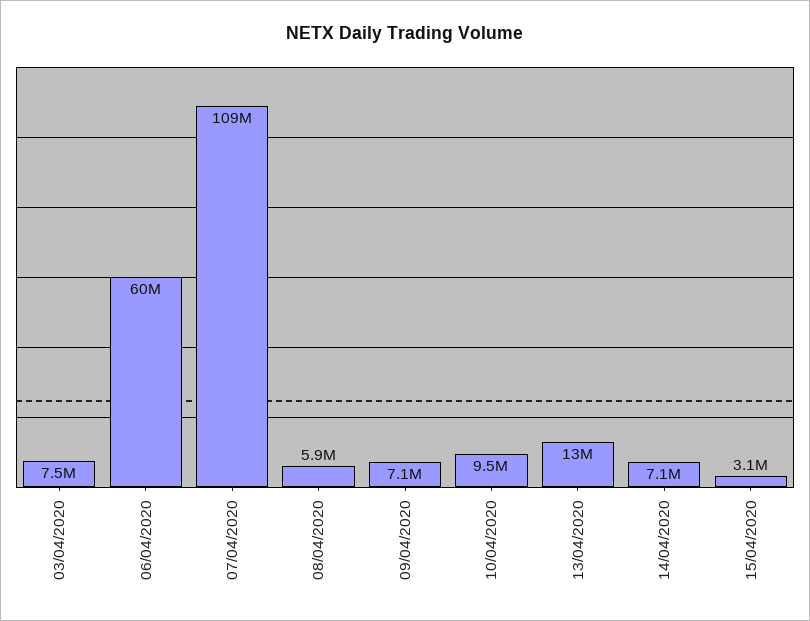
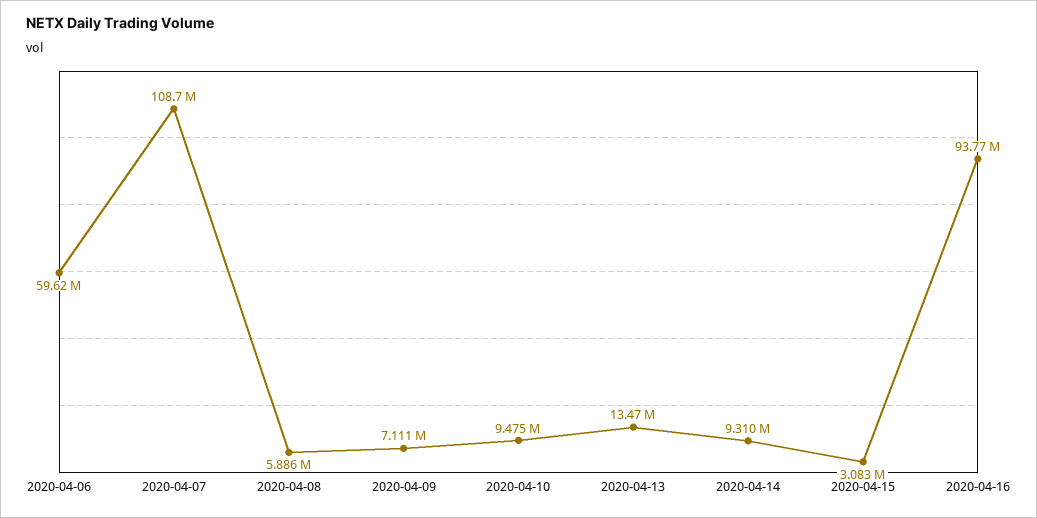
03/04/2020: 7500000 -> none
14/04/2020: 7100000 -> 9310000
2020-04-16: none -> 93770000

